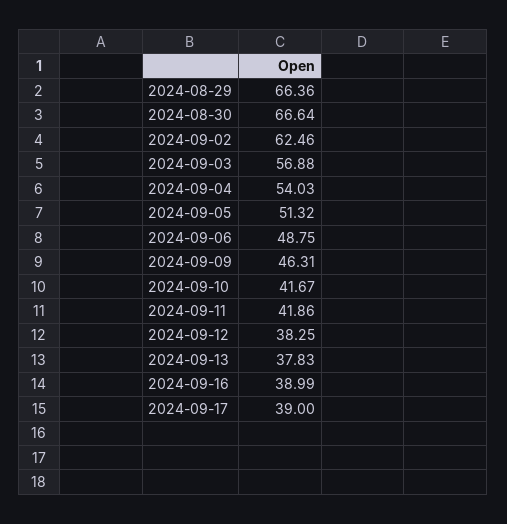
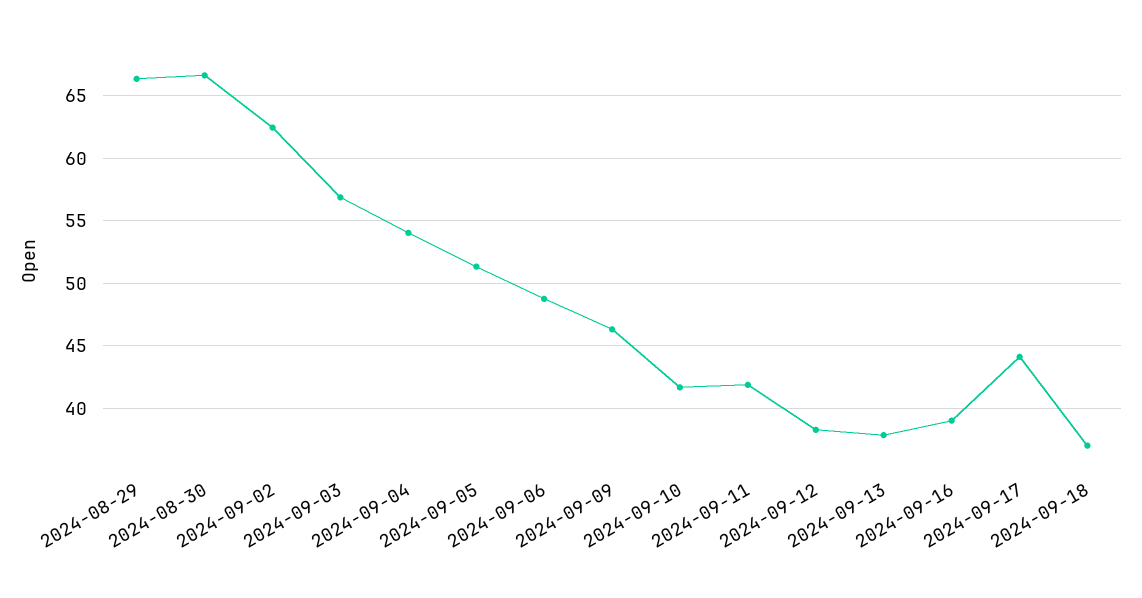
2024-09-17: 39 -> 44
2024-09-18: none -> 37

